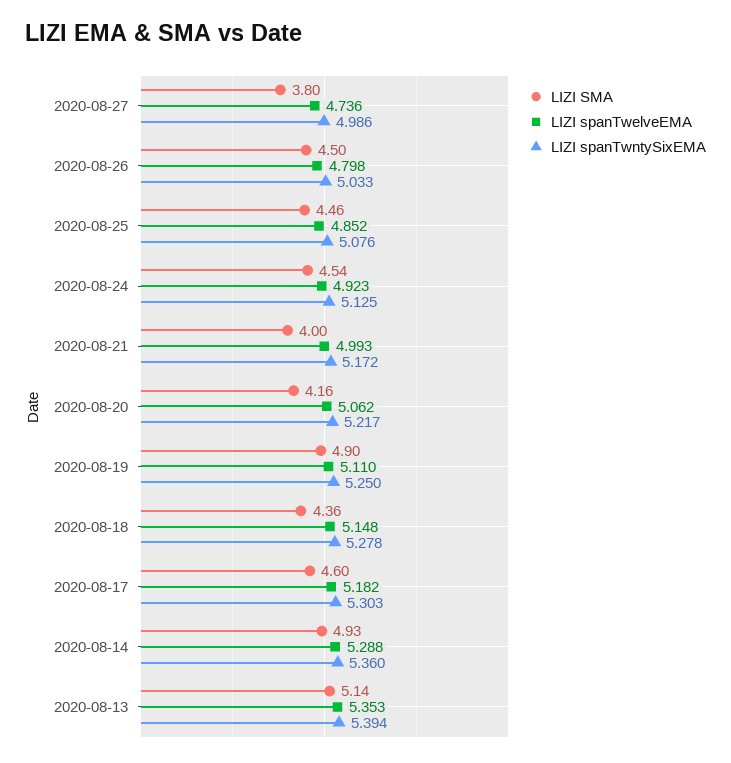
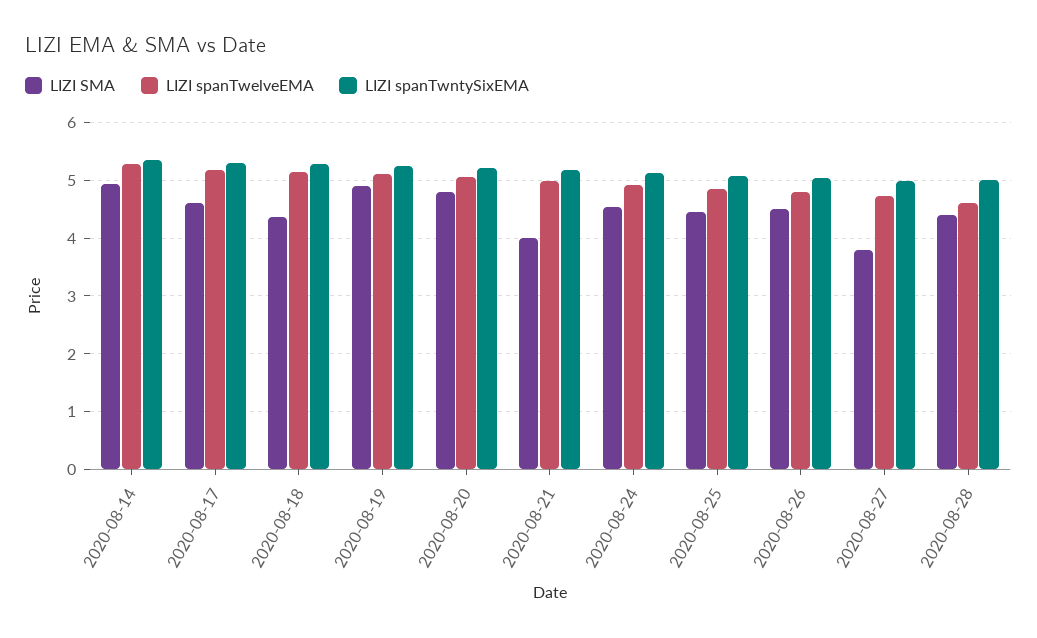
LIZI SMA, 2020-08-20: 4.16 -> 4.8
LIZI SMA, 2020-08-13: 5.14 -> none
LIZI spanTwelveEMA, 2020-08-13: 5.353 -> none
LIZI spanTwntySixEMA, 2020-08-13: 5.394 -> none
LIZI SMA, 2020-08-28: none -> 4.4
LIZI spanTwelveEMA, 2020-08-28: none -> 4.6
LIZI spanTwntySixEMA, 2020-08-28: none -> 5

